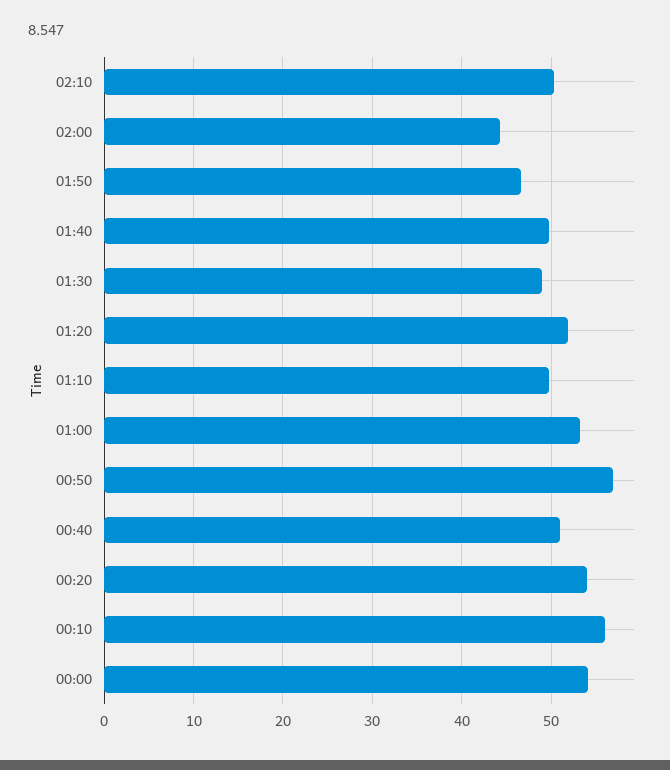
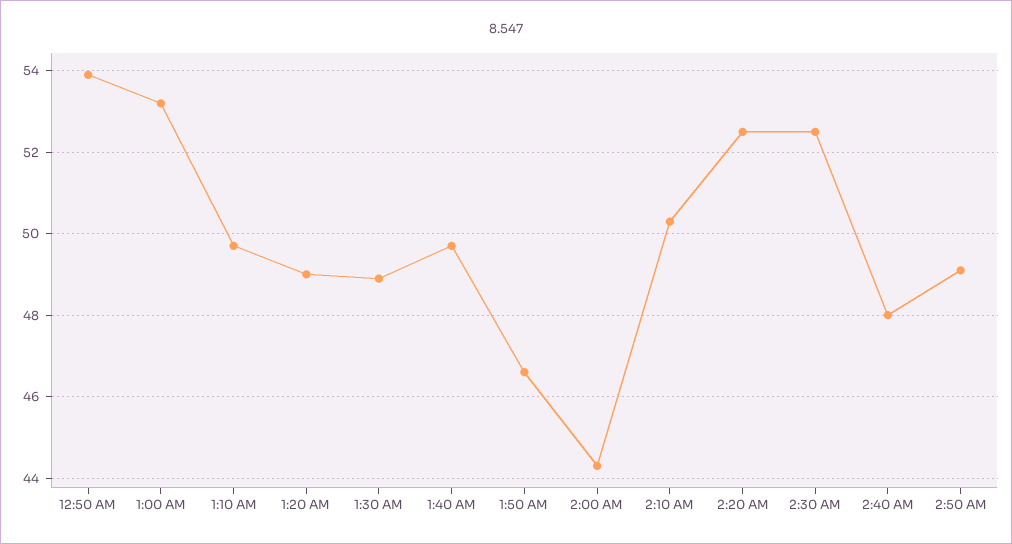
01:20: 52 -> 49
00:50: 57 -> 54
00:40: 51 -> none
00:20: 54 -> none
00:10: 56 -> none
00:00: 54 -> none
2:20 AM: none -> 52.5
2:30 AM: none -> 52.5
2:40 AM: none -> 48
2:50 AM: none -> 49

